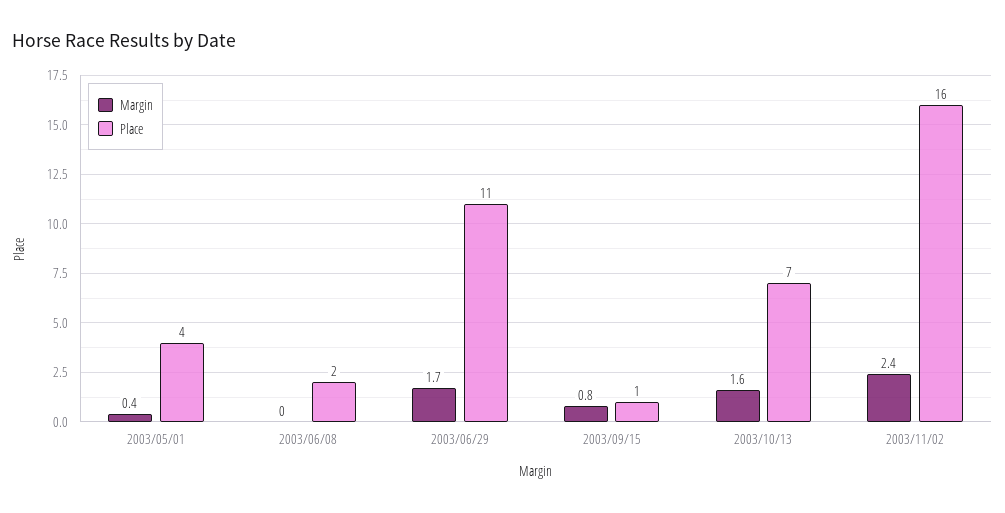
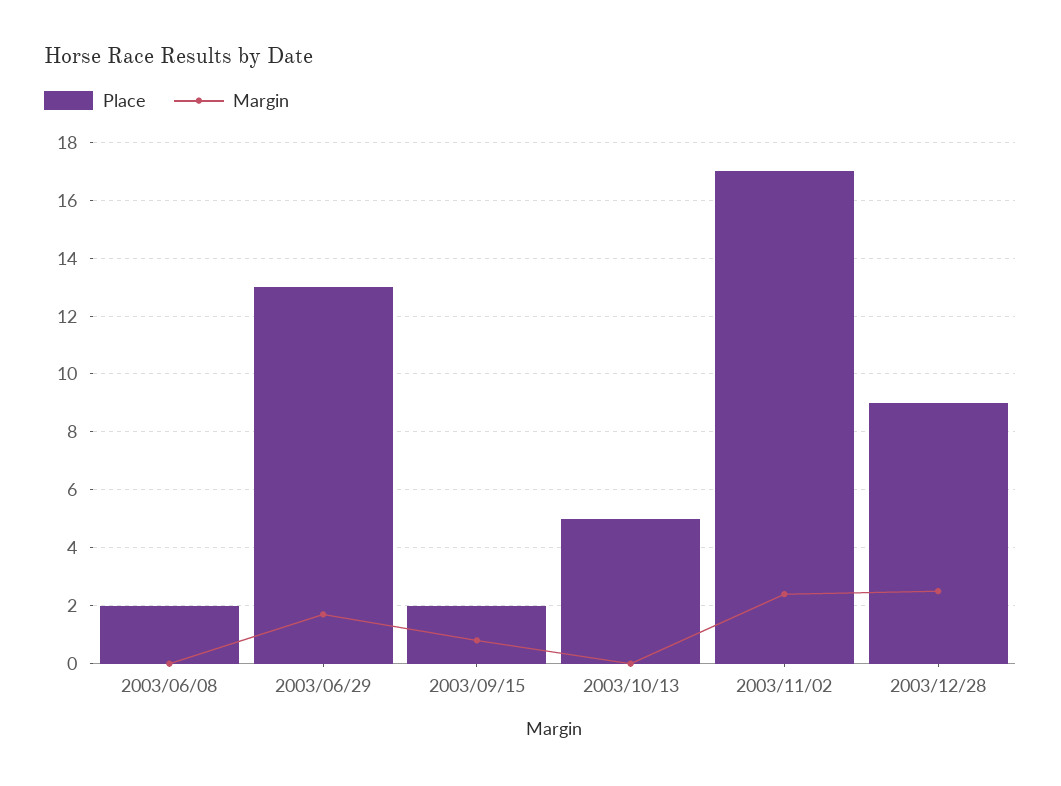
Margin, 2003/05/01: 0.4 -> none
Place, 2003/05/01: 4 -> none
Place, 2003/06/29: 11 -> 13
Place, 2003/09/15: 1 -> 2
Margin, 2003/10/13: 1.6 -> 0
Place, 2003/10/13: 7 -> 5
Place, 2003/11/02: 16 -> 17
Place, 2003/12/28: none -> 9
Margin, 2003/12/28: none -> 2.5

